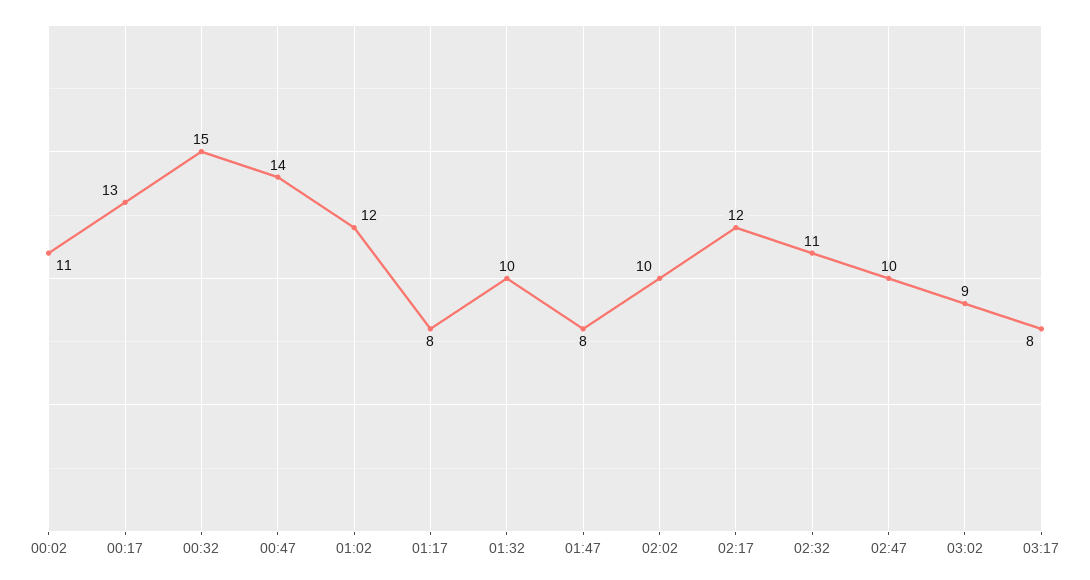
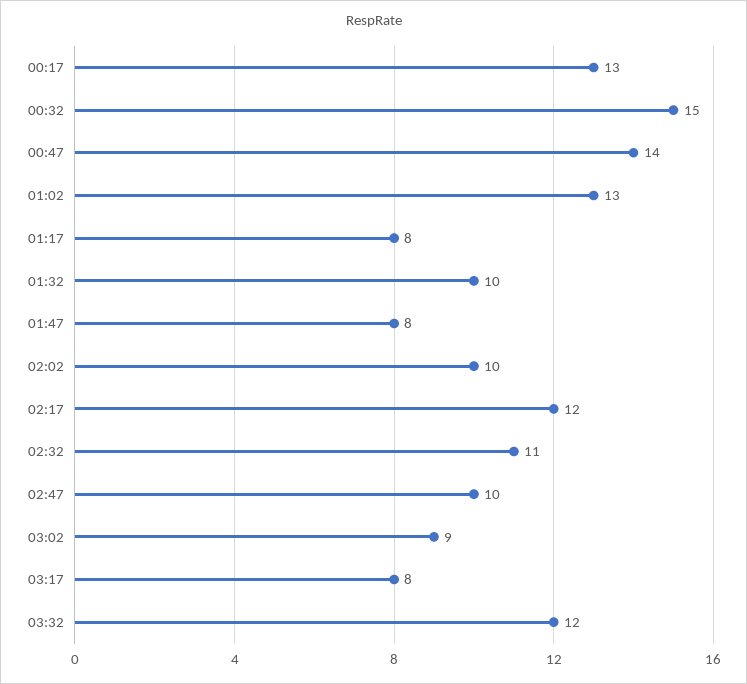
00:02: 11 -> none
01:02: 12 -> 13
03:32: none -> 12

